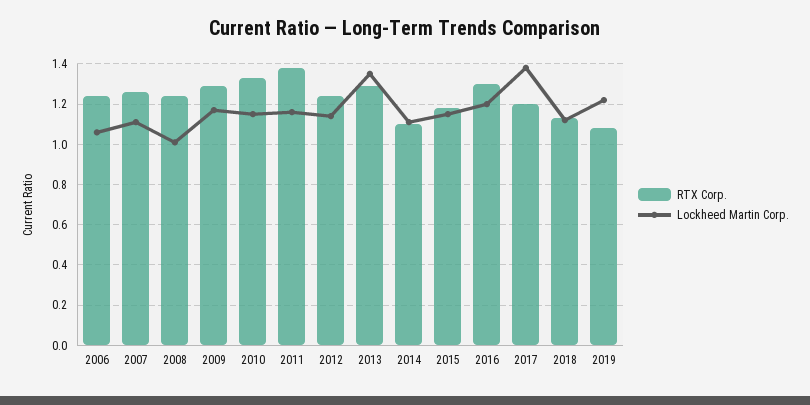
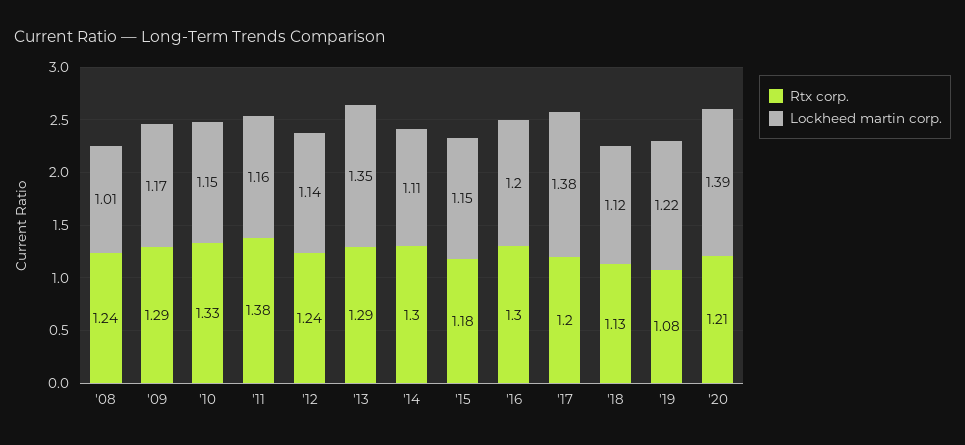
RTX Corp., 2006: 1.25 -> none
Lockheed Martin Corp., 2006: 1.05 -> none
RTX Corp., 2007: 1.25 -> none
Lockheed Martin Corp., 2007: 1.1 -> none
RTX Corp., 2014: 1.1 -> 1.3
RTX Corp., '20: none -> 1.21
Lockheed Martin Corp., '20: none -> 1.39

